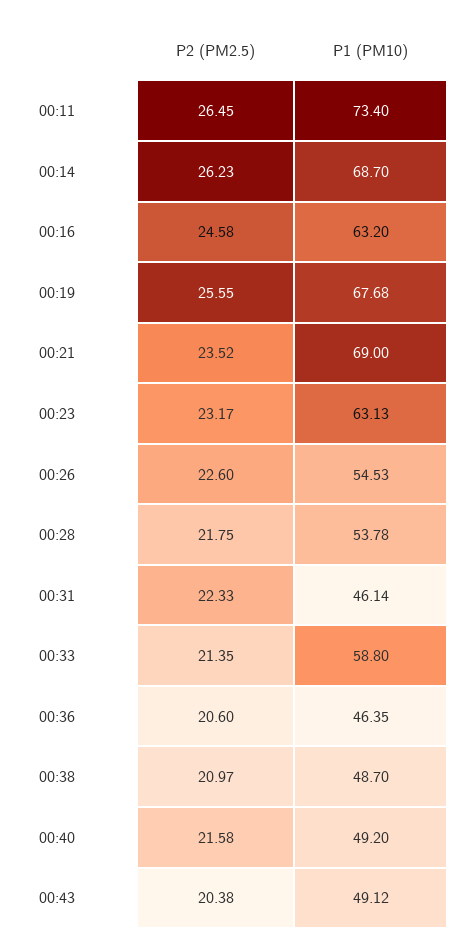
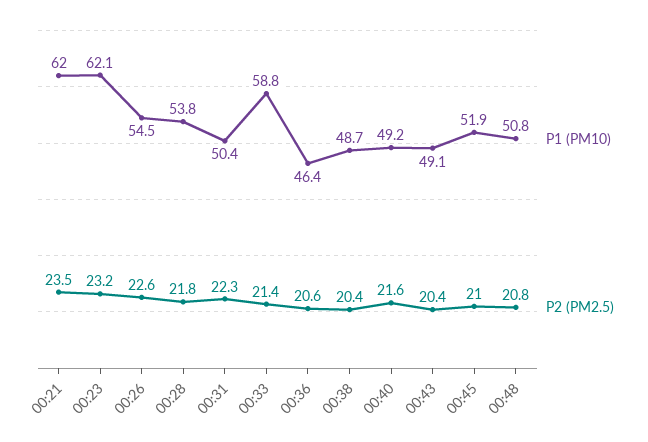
P2 (PM2.5), 00:11: 26.45 -> none
P1 (PM10), 00:11: 73.4 -> none
P2 (PM2.5), 00:14: 26.23 -> none
P1 (PM10), 00:14: 68.7 -> none
P2 (PM2.5), 00:16: 24.58 -> none
P1 (PM10), 00:16: 63.2 -> none
P2 (PM2.5), 00:19: 25.55 -> none
P1 (PM10), 00:19: 67.68 -> none
P1 (PM10), 00:21: 69 -> 62
P1 (PM10), 00:23: 63.13 -> 62.1
P1 (PM10), 00:31: 46.14 -> 50.4
P2 (PM2.5), 00:38: 20.97 -> 20.4
P1 (PM10), 00:45: none -> 51.9
P2 (PM2.5), 00:45: none -> 21
P1 (PM10), 00:48: none -> 50.8
P2 (PM2.5), 00:48: none -> 20.8

